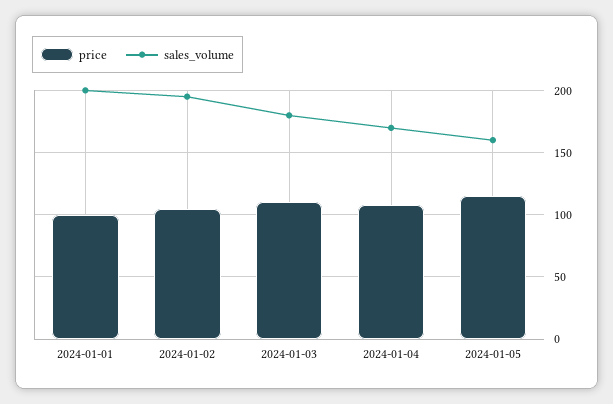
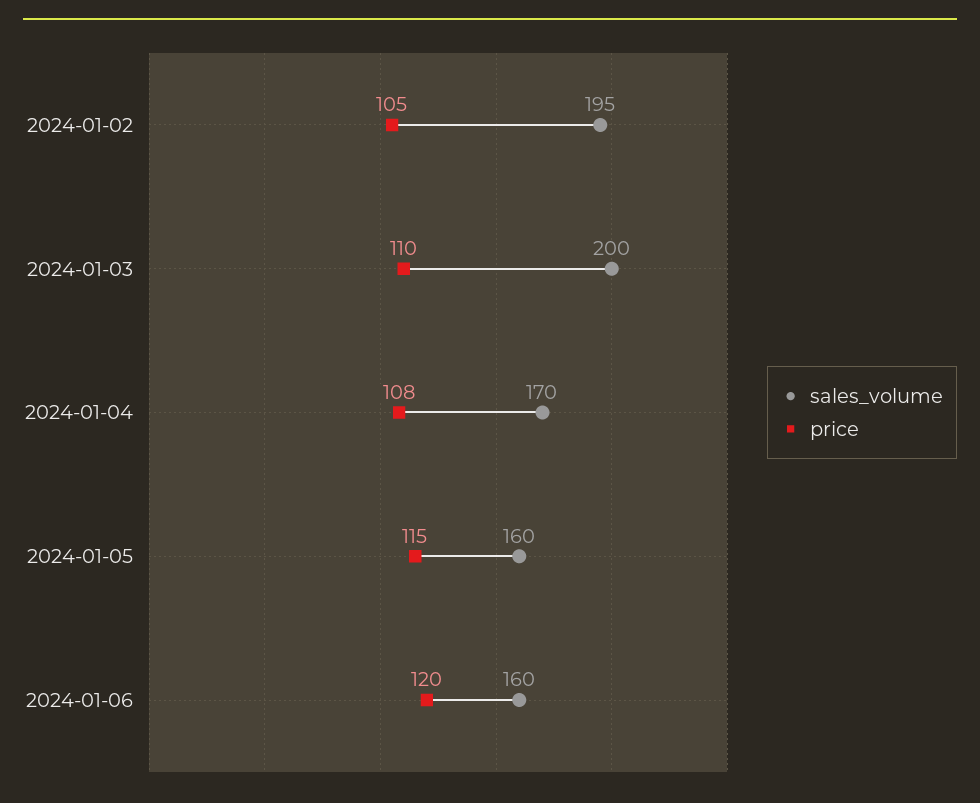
price, 2024-01-01: 100 -> none
sales_volume, 2024-01-01: 200 -> none
sales_volume, 2024-01-03: 180 -> 200
sales_volume, 2024-01-06: none -> 160
price, 2024-01-06: none -> 120

